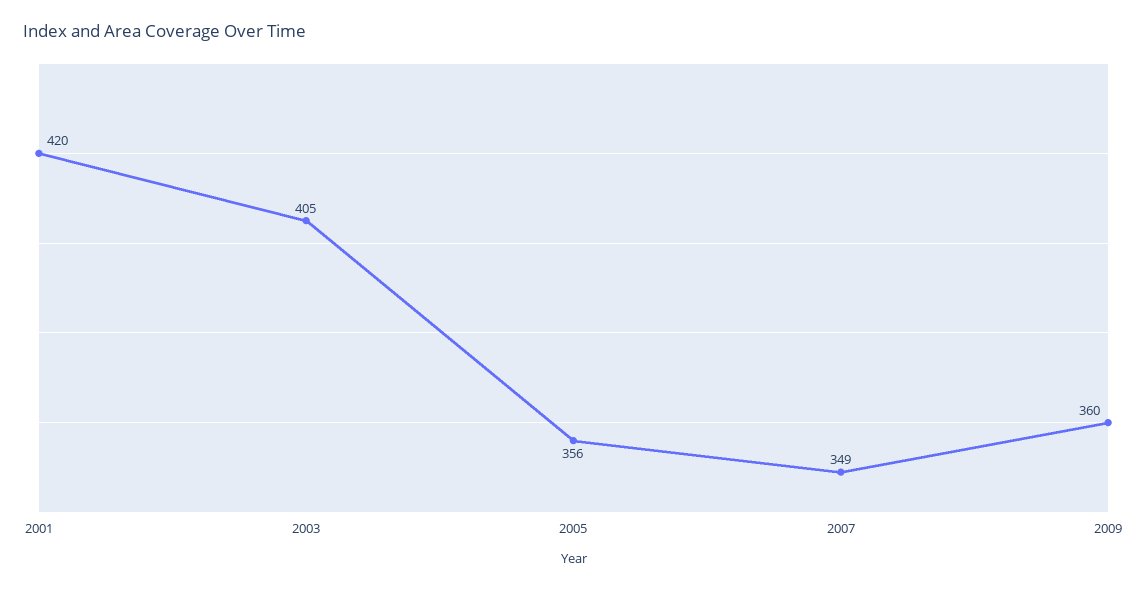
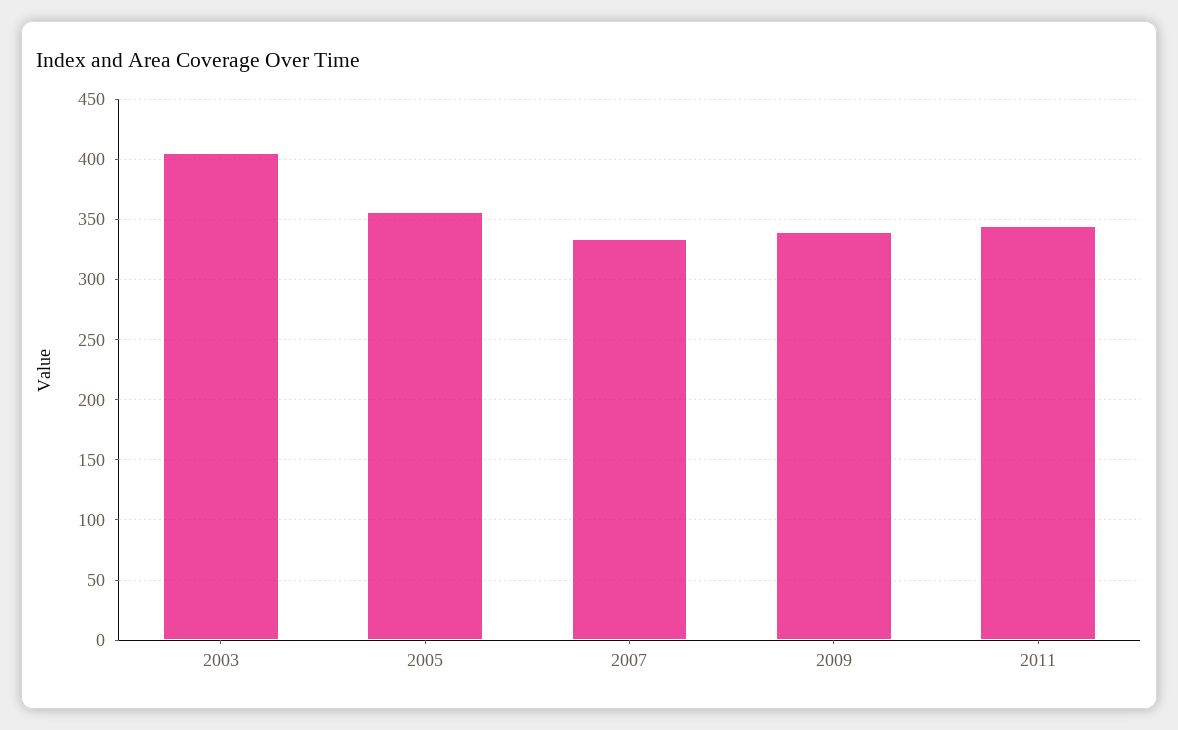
2001: 420 -> none
2007: 349 -> 335
2009: 360 -> 340
2011: none -> 345

